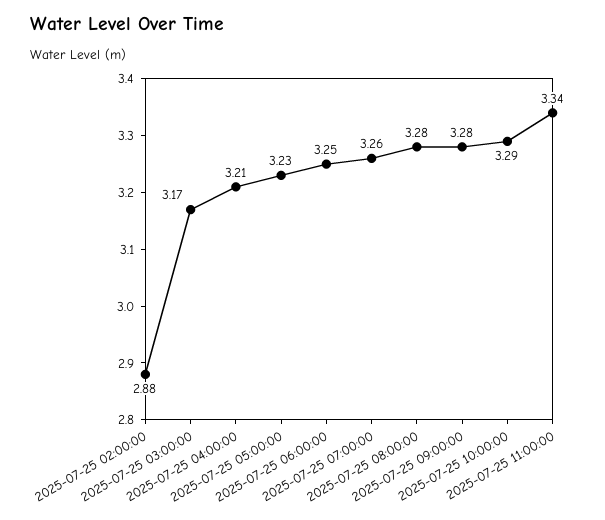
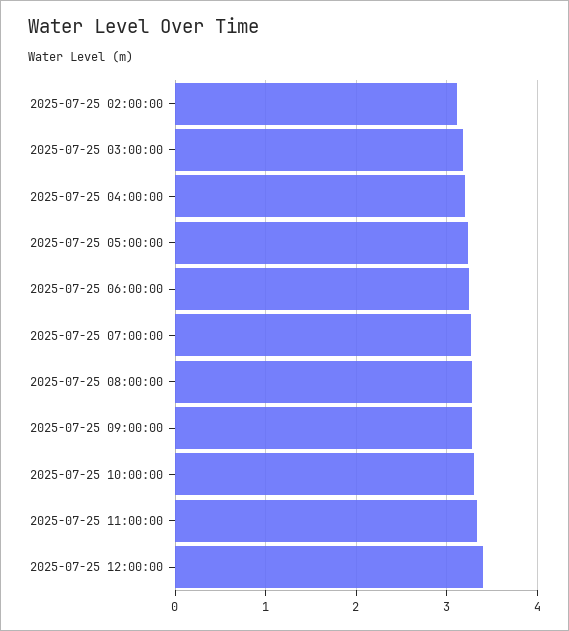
2025-07-25 02:00:00: 2.88 -> 3.1
2025-07-25 12:00:00: none -> 3.4

